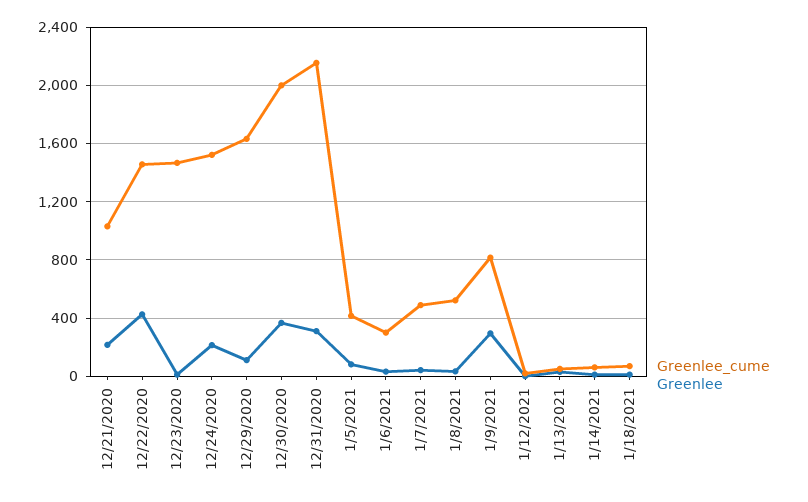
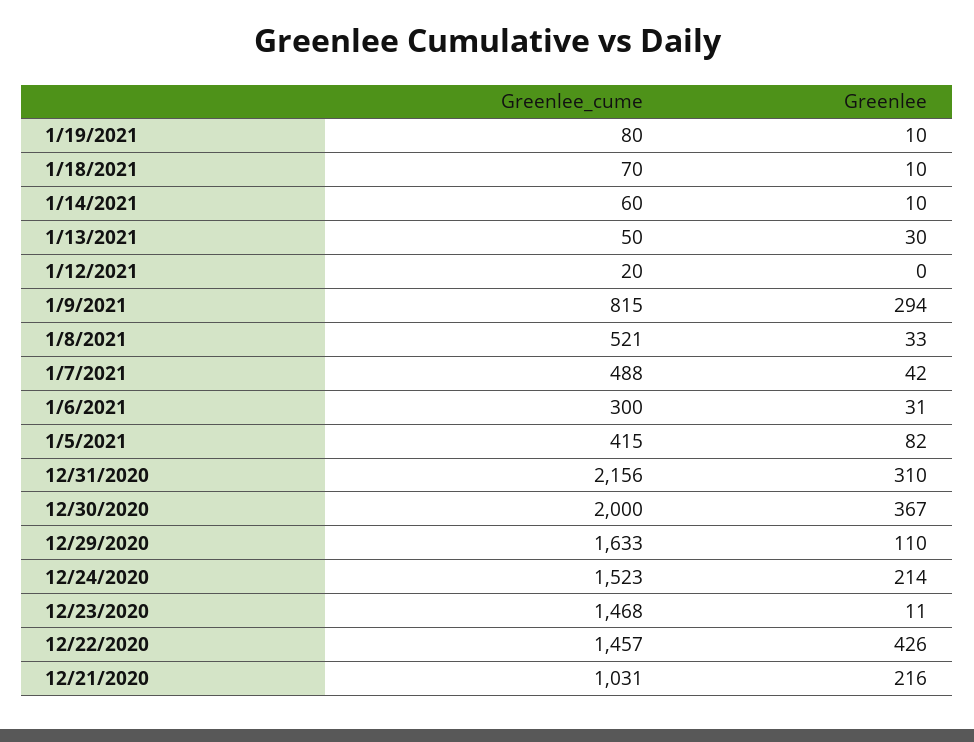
Greenlee_cume, 1/19/2021: none -> 80
Greenlee, 1/19/2021: none -> 10

